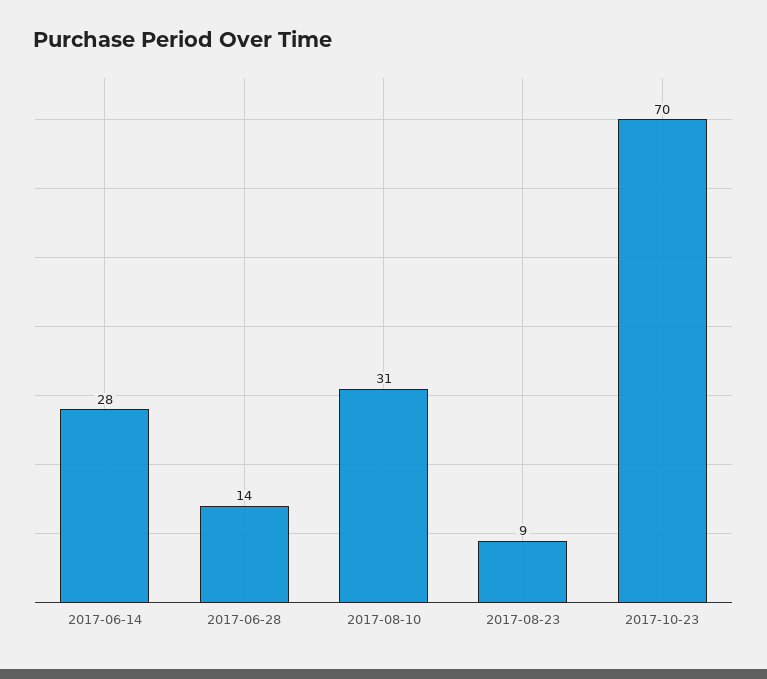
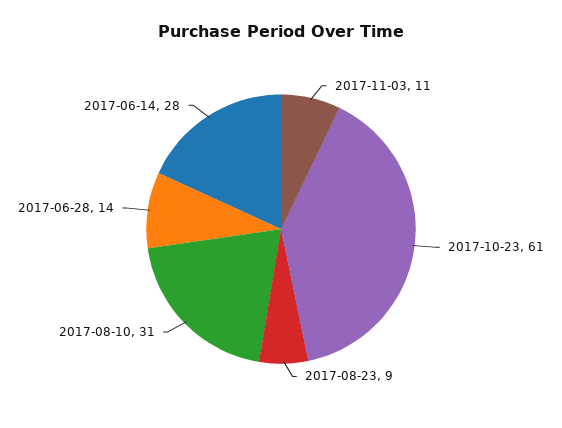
2017-10-23: 70 -> 61
2017-11-03: none -> 11

